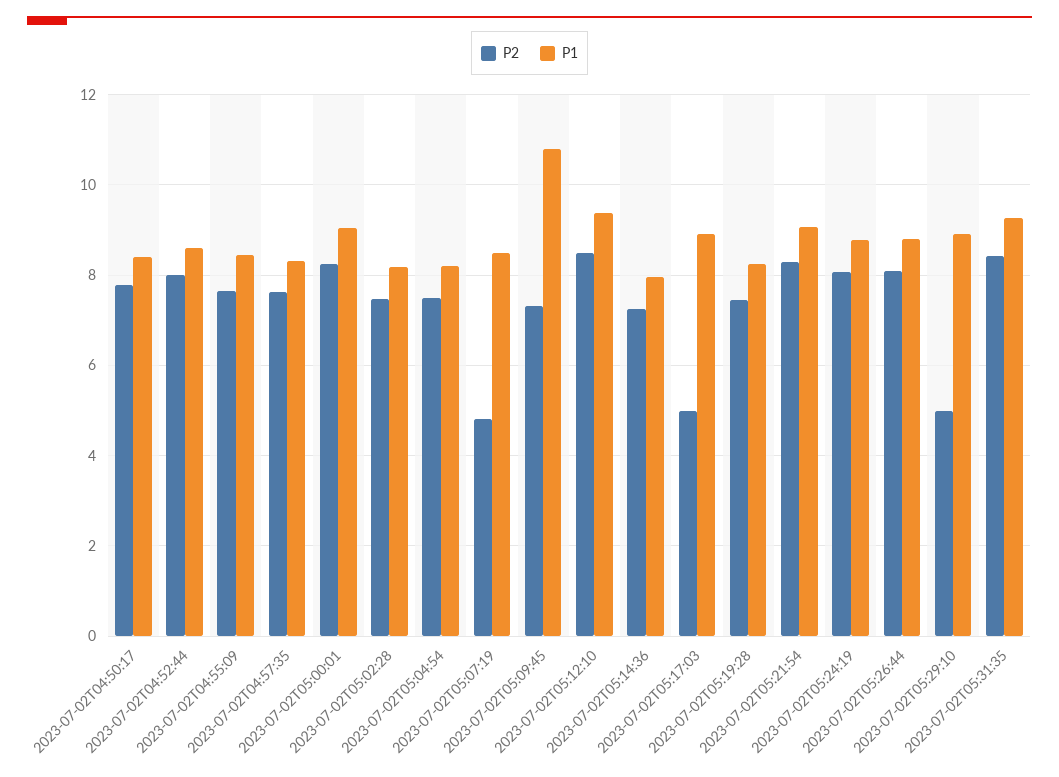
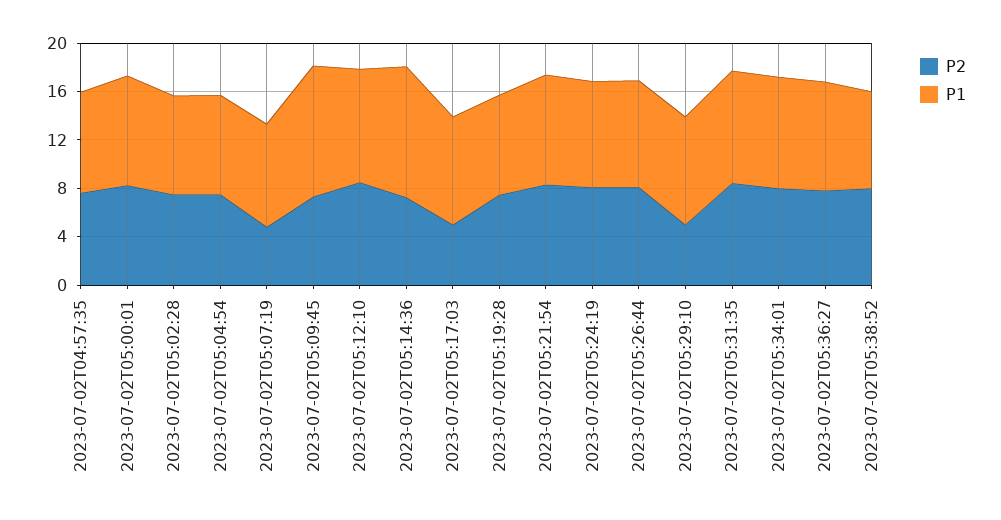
P2, 2023-07-02T04:50:17: 7.8 -> none
P1, 2023-07-02T04:50:17: 8.4 -> none
P2, 2023-07-02T04:52:44: 8 -> none
P1, 2023-07-02T04:52:44: 8.6 -> none
P2, 2023-07-02T04:55:09: 7.6 -> none
P1, 2023-07-02T04:55:09: 8.4 -> none
P1, 2023-07-02T05:14:36: 8 -> 11
P2, 2023-07-02T05:34:01: none -> 8
P1, 2023-07-02T05:34:01: none -> 9
P2, 2023-07-02T05:36:27: none -> 8
P1, 2023-07-02T05:36:27: none -> 9
P2, 2023-07-02T05:38:52: none -> 8
P1, 2023-07-02T05:38:52: none -> 8

